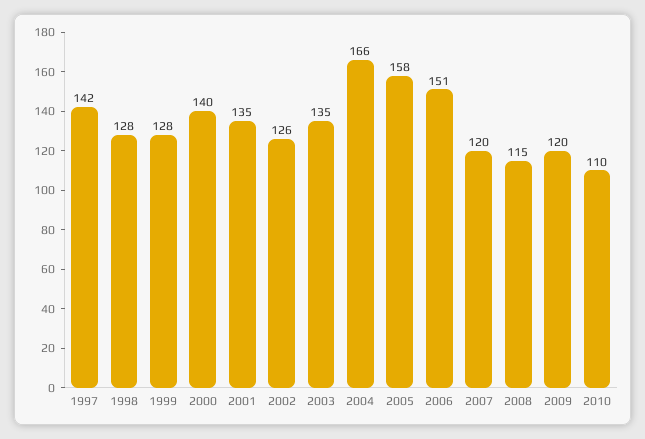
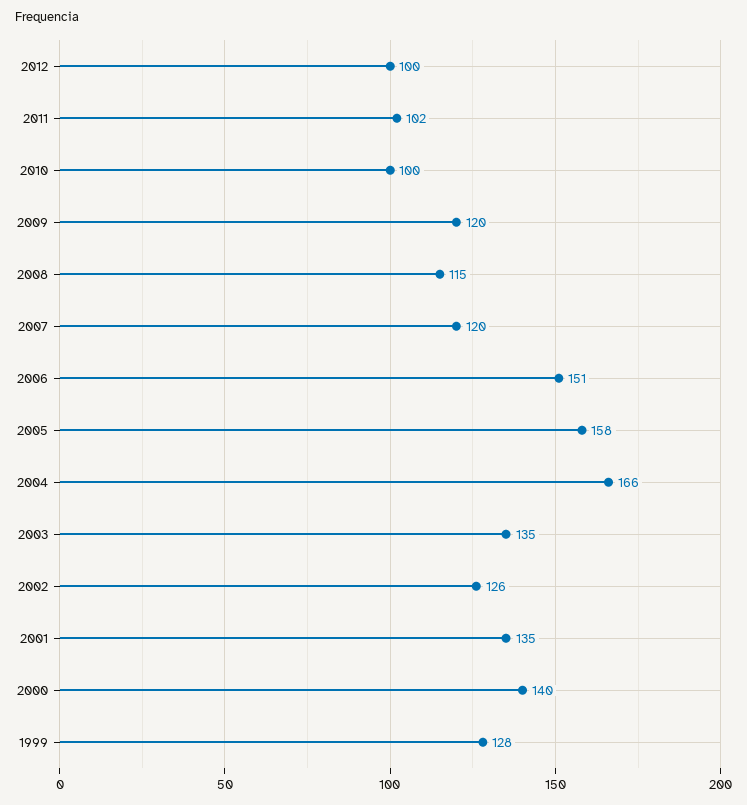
1997: 142 -> none
1998: 128 -> none
2010: 110 -> 100
2012: none -> 100
2011: none -> 102

